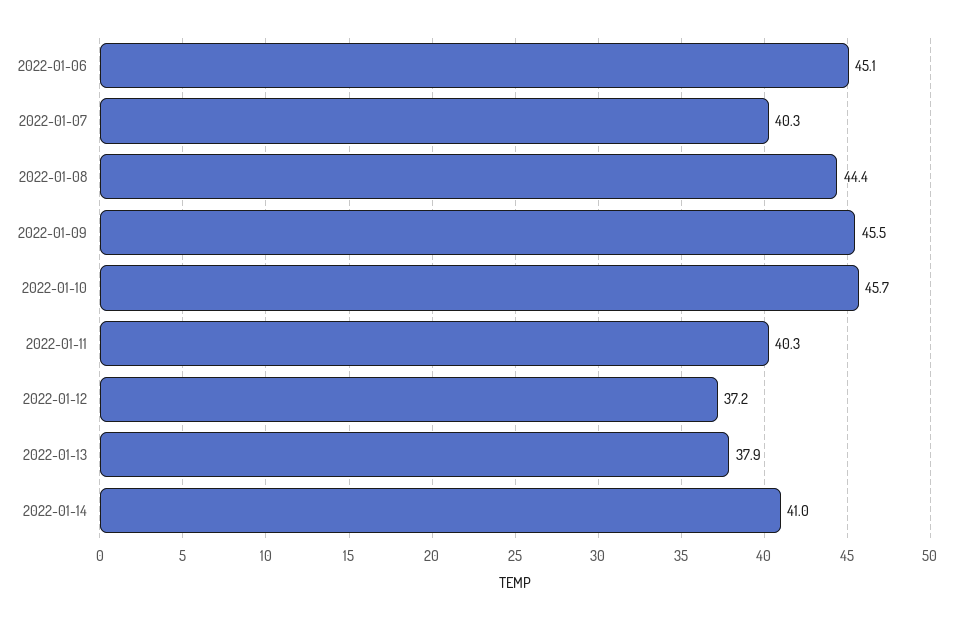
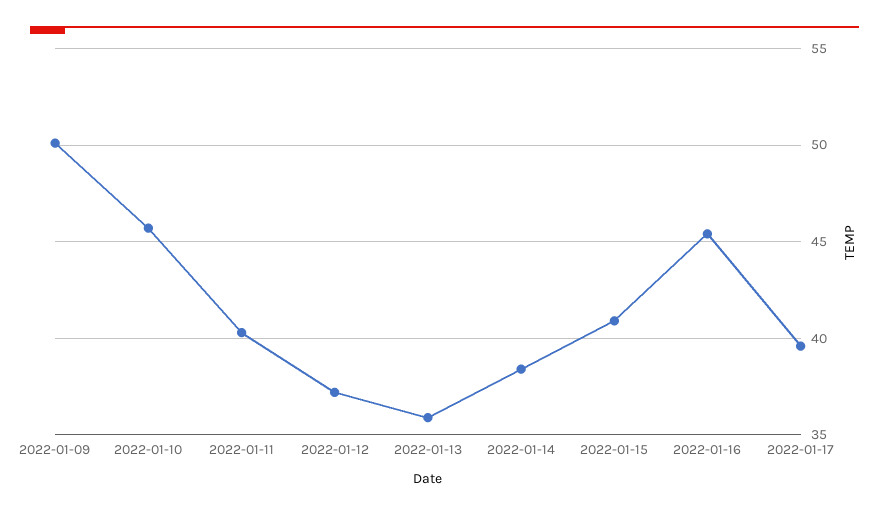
2022-01-06: 45.1 -> none
2022-01-07: 40.3 -> none
2022-01-08: 44.4 -> none
2022-01-09: 45.5 -> 50
2022-01-13: 37.9 -> 36
2022-01-14: 41 -> 38.5
2022-01-15: none -> 41
2022-01-16: none -> 45.5
2022-01-17: none -> 39.5

